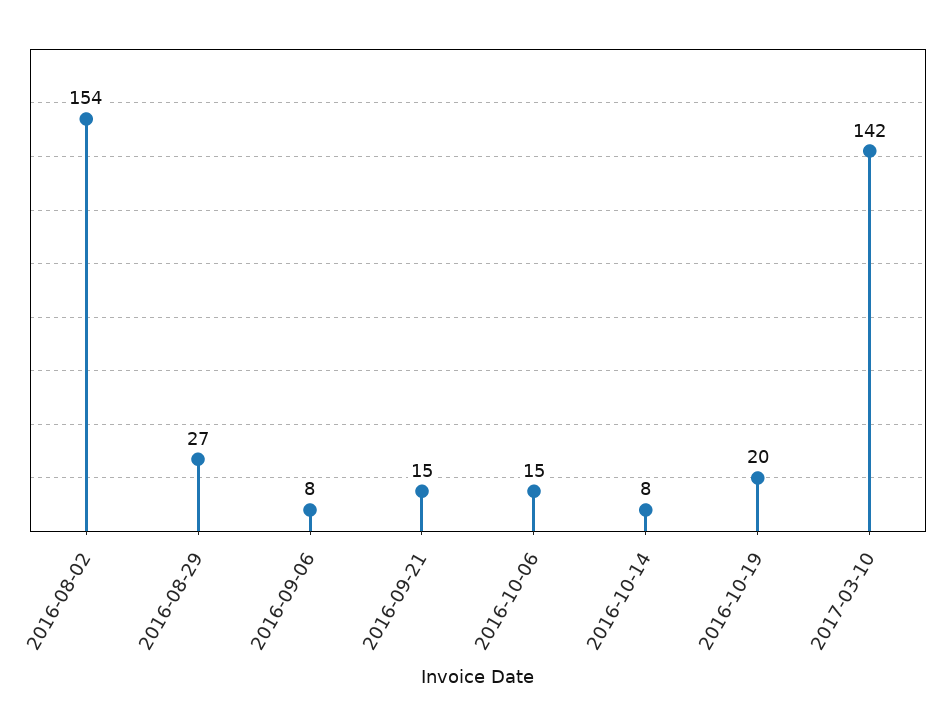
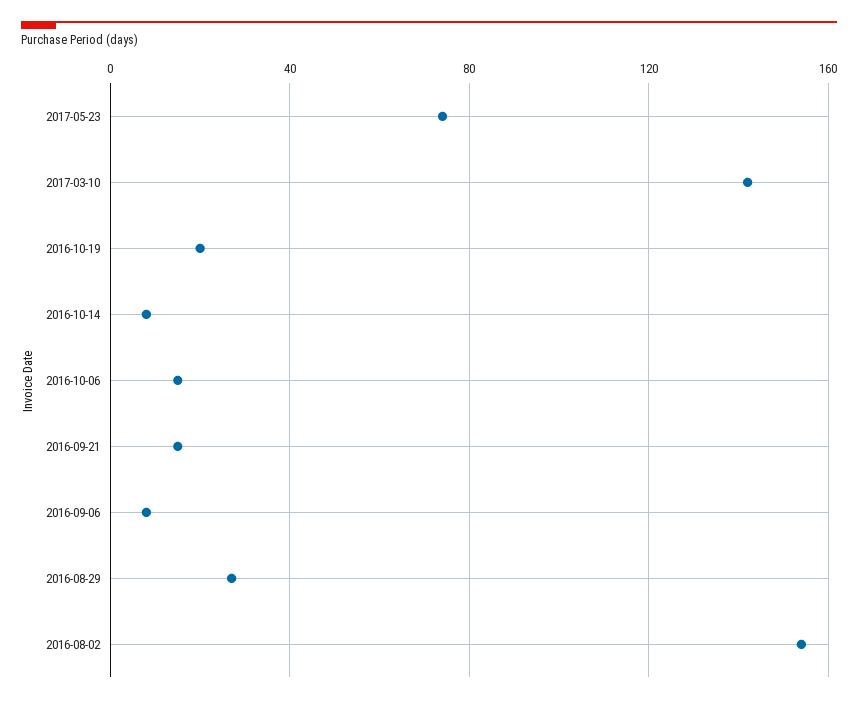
2017-05-23: none -> 75

